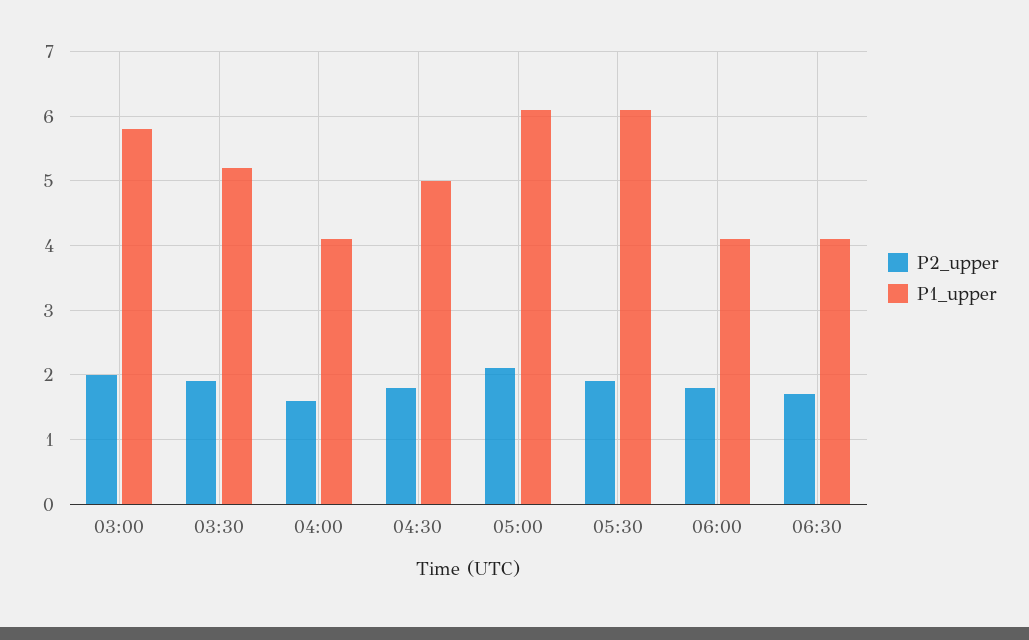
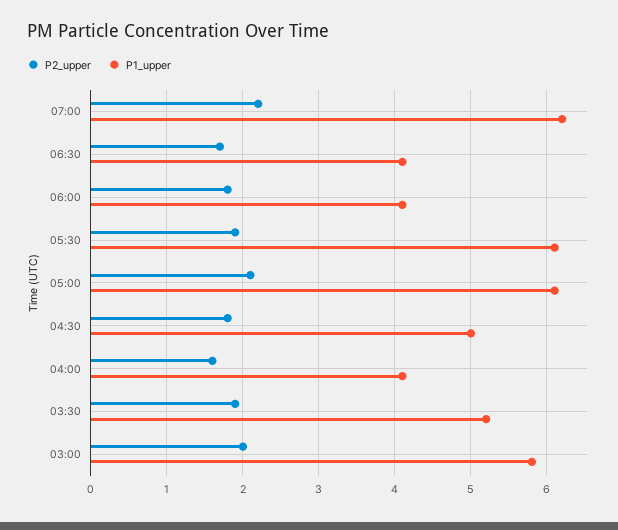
P2_upper, 07:00: none -> 2.2
P1_upper, 07:00: none -> 6.2

